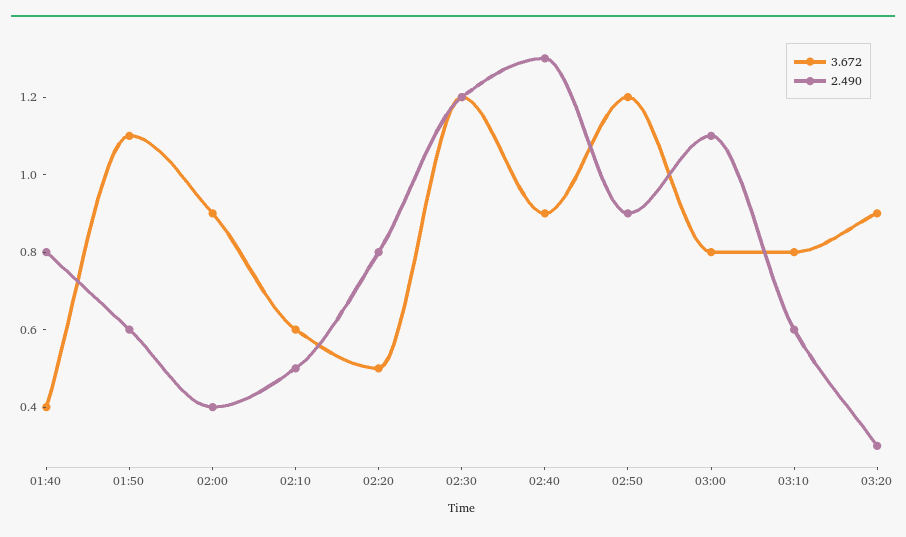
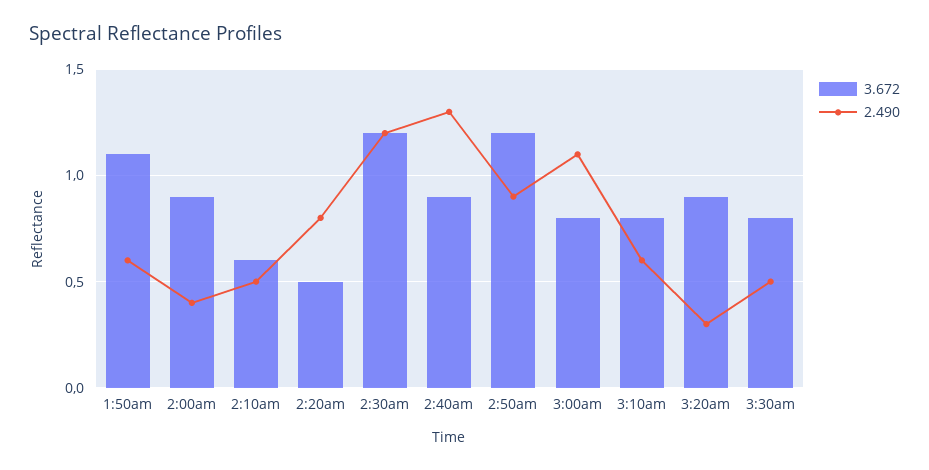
3.672, 01:40: 0.4 -> none
2.490, 01:40: 0.8 -> none
3.672, 3:30am: none -> 0.8
2.490, 3:30am: none -> 0.5

